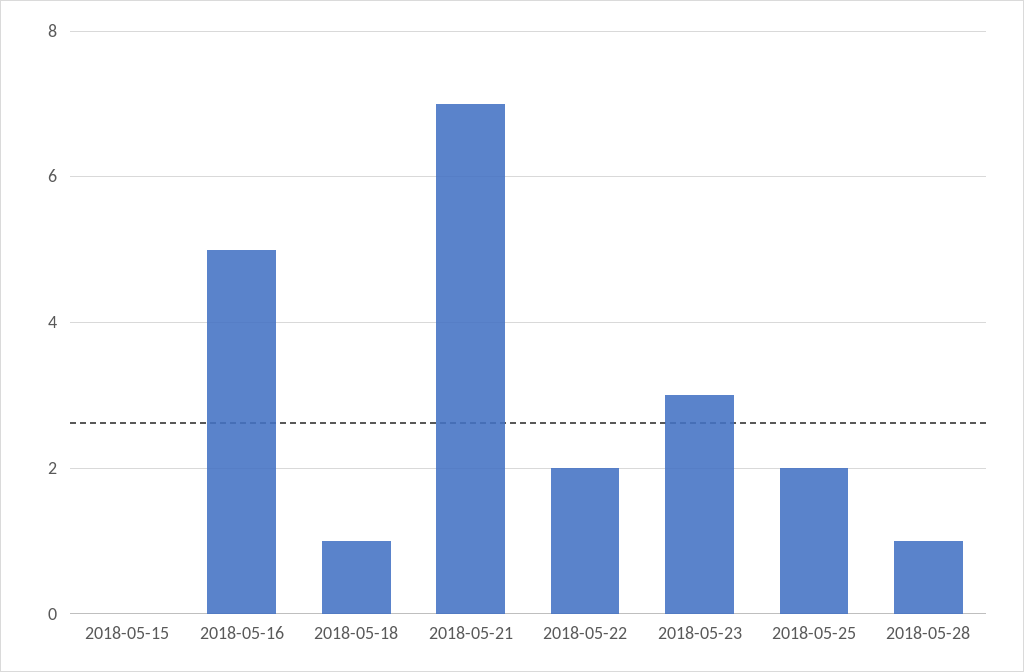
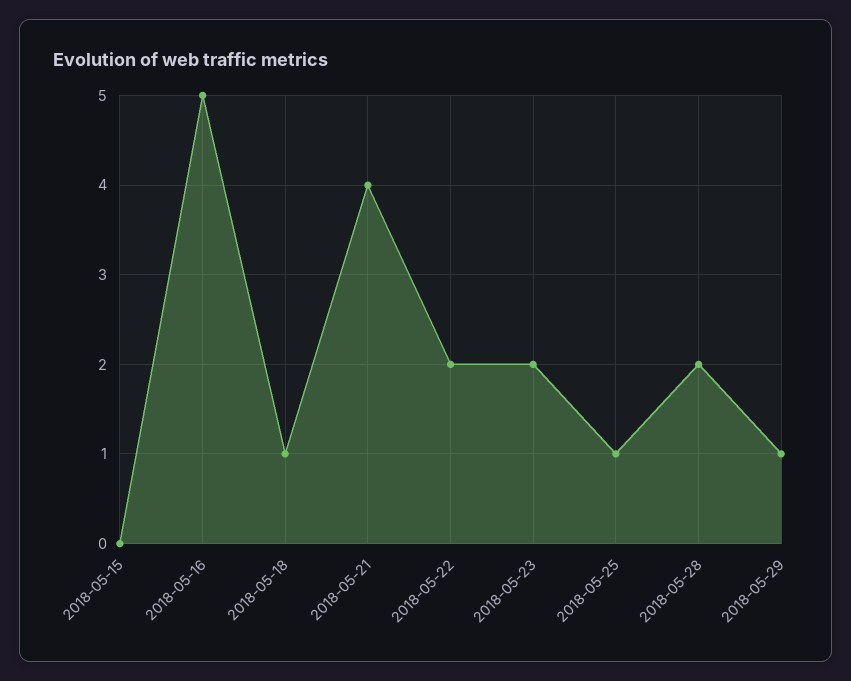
2018-05-21: 7 -> 4
2018-05-23: 3 -> 2
2018-05-25: 2 -> 1
2018-05-28: 1 -> 2
2018-05-29: none -> 1

